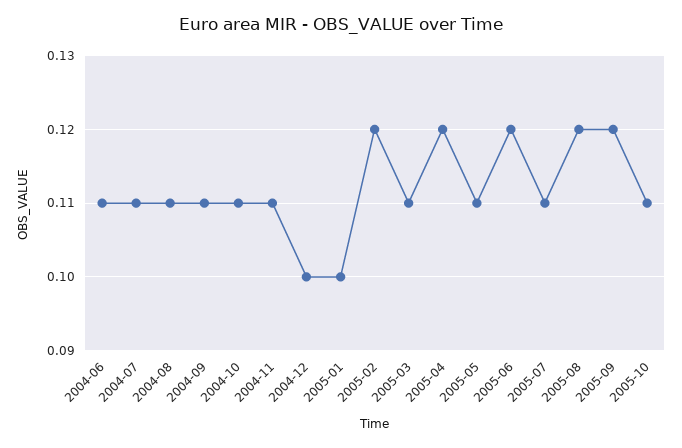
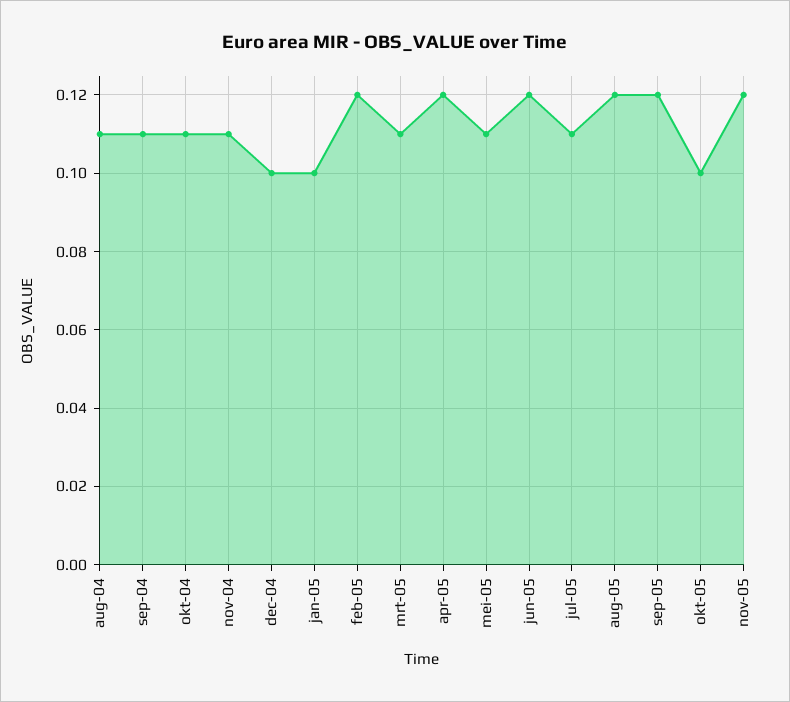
2004-06: 0.11 -> none
2004-07: 0.11 -> none
2005-10: 0.11 -> 0.1
nov-05: none -> 0.12

